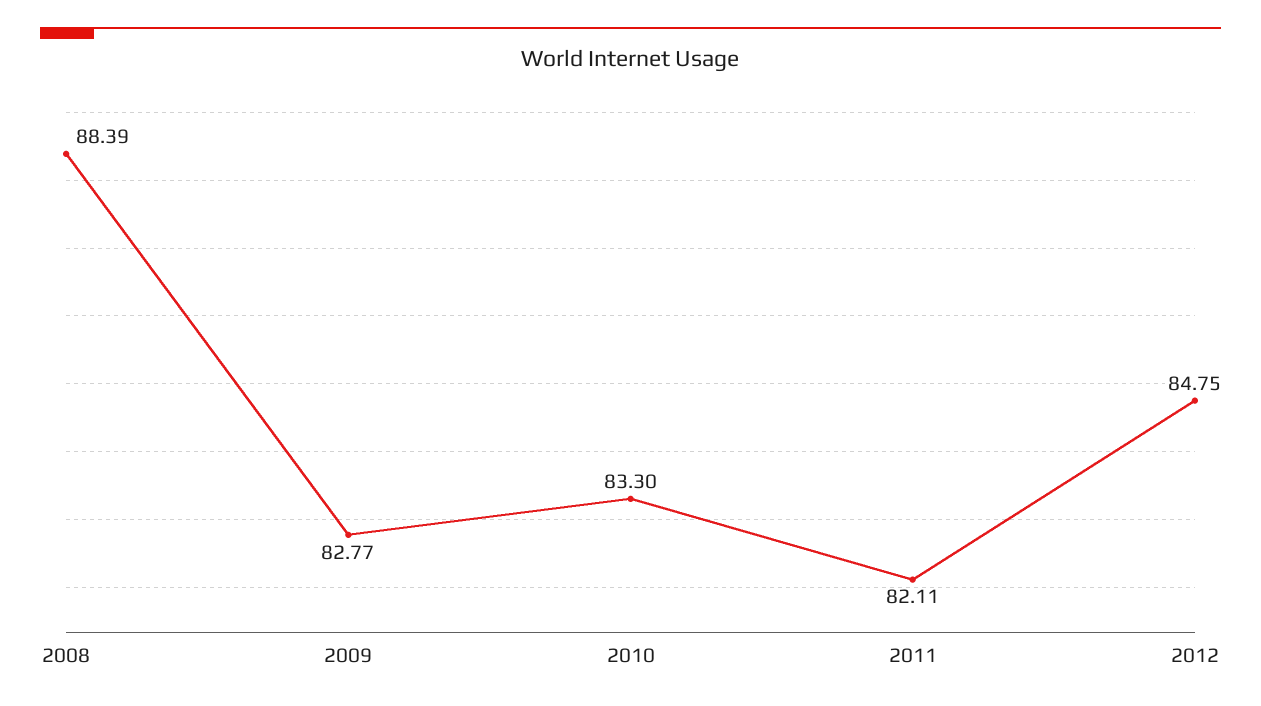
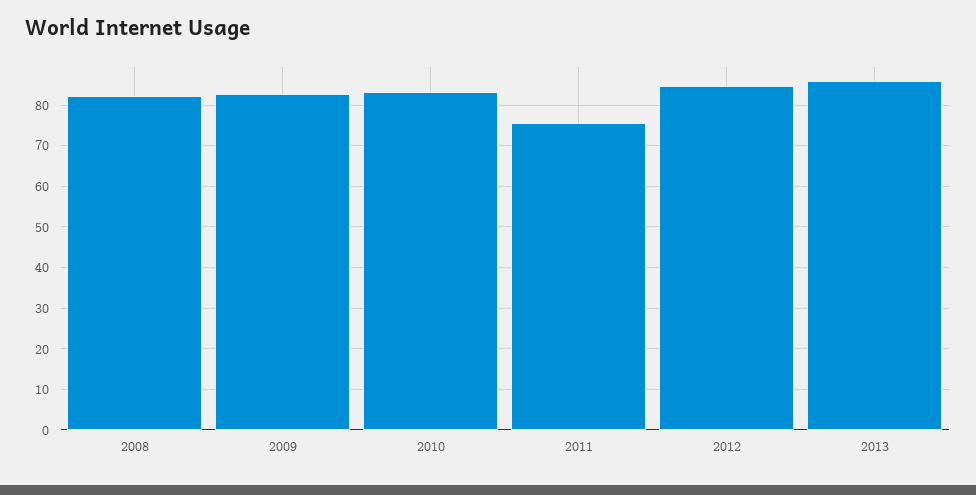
2008: 88.39 -> 82
2011: 82.11 -> 76
2013: none -> 86

